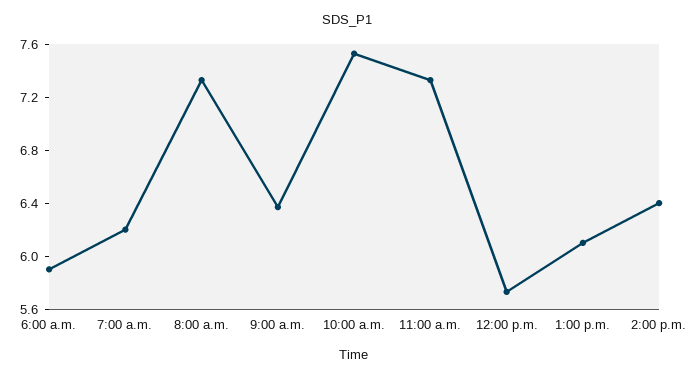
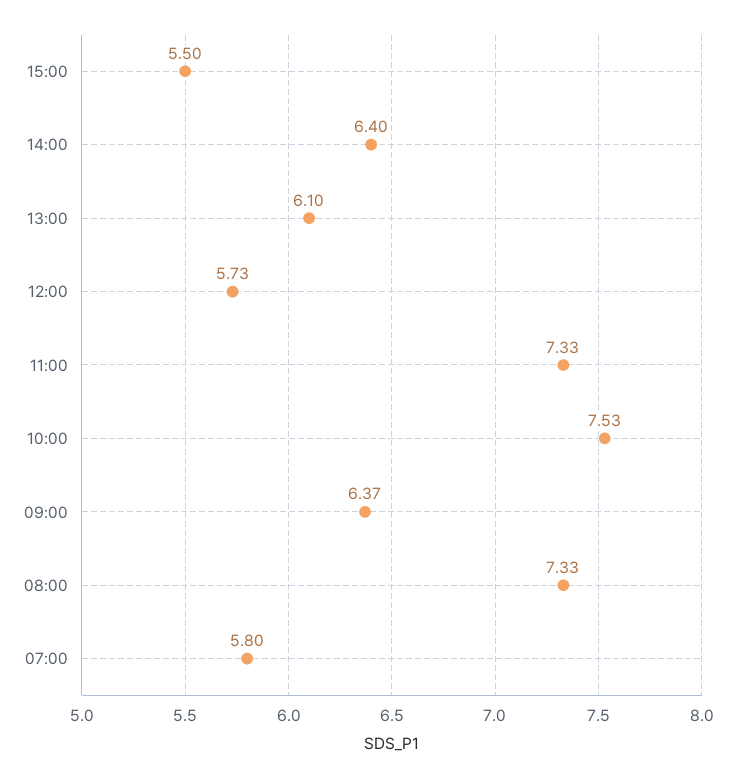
6:00 a.m.: 5.9 -> none
7:00 a.m.: 6.2 -> 5.8
15:00: none -> 5.5

